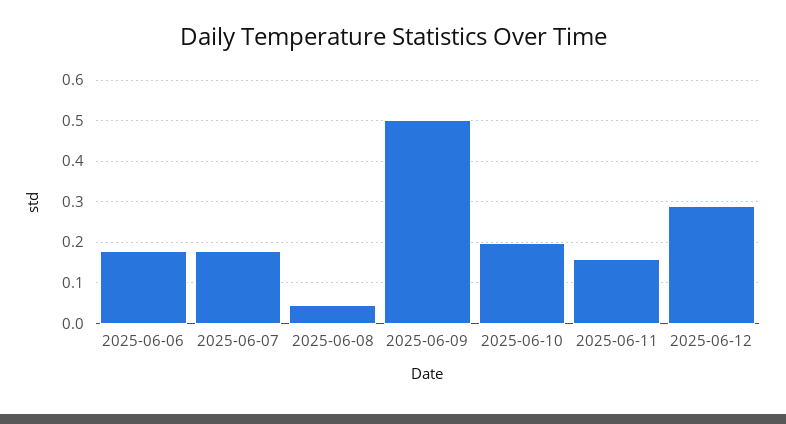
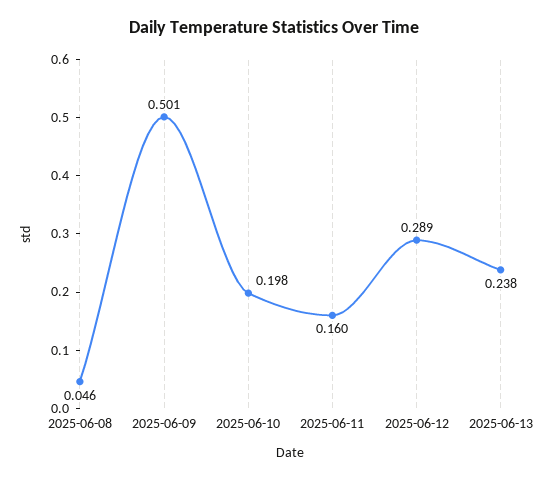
2025-06-06: 0.18 -> none
2025-06-07: 0.18 -> none
2025-06-13: none -> 0.238

